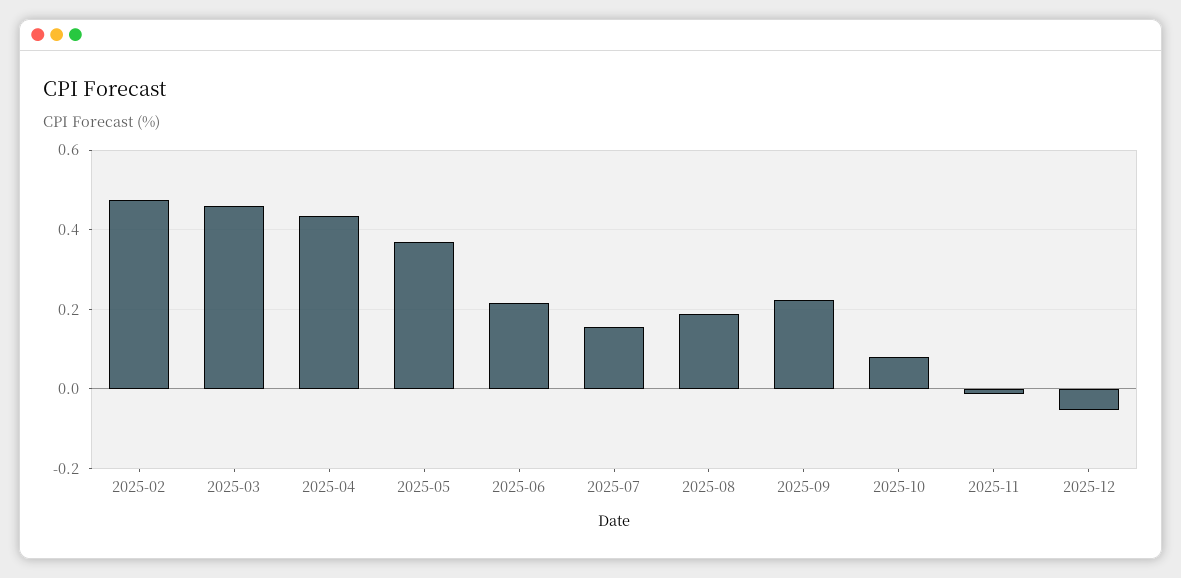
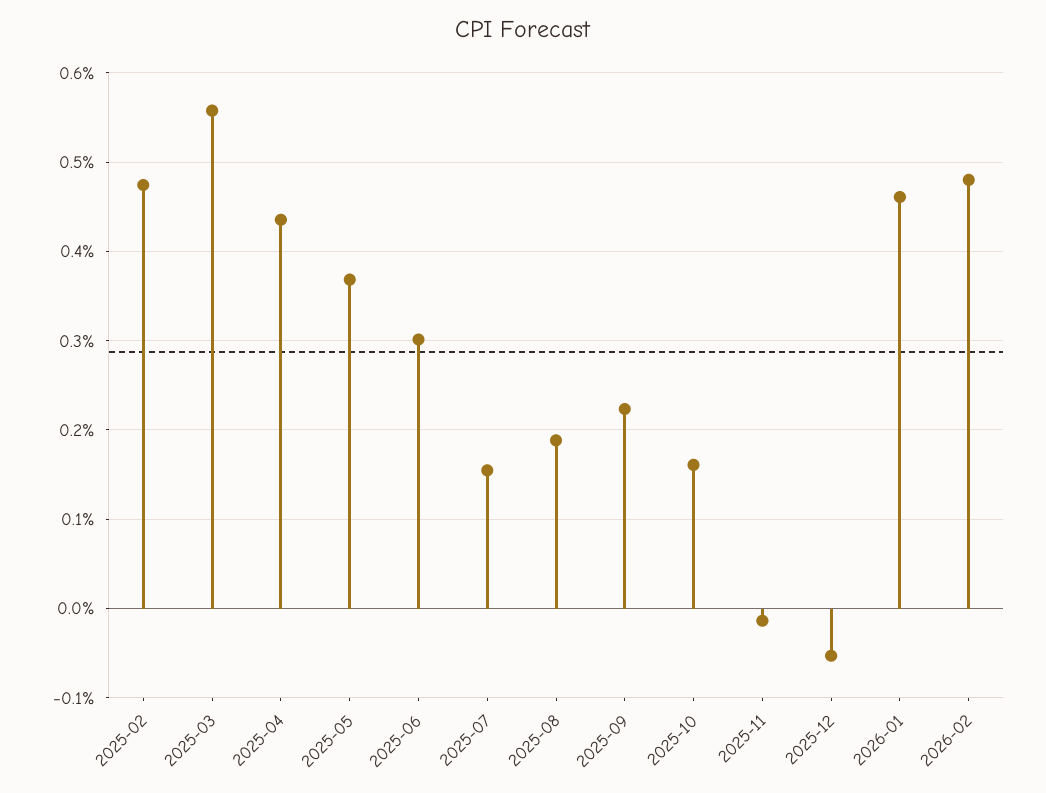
2025-03: 0.46 -> 0.56
2025-06: 0.22 -> 0.3
2025-10: 0.08 -> 0.16
2026-01: none -> 0.46
2026-02: none -> 0.48

